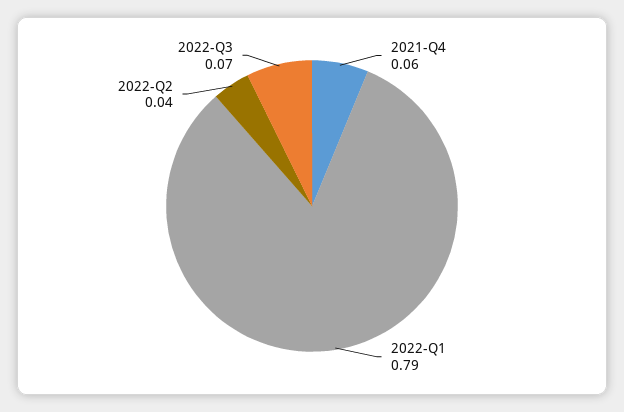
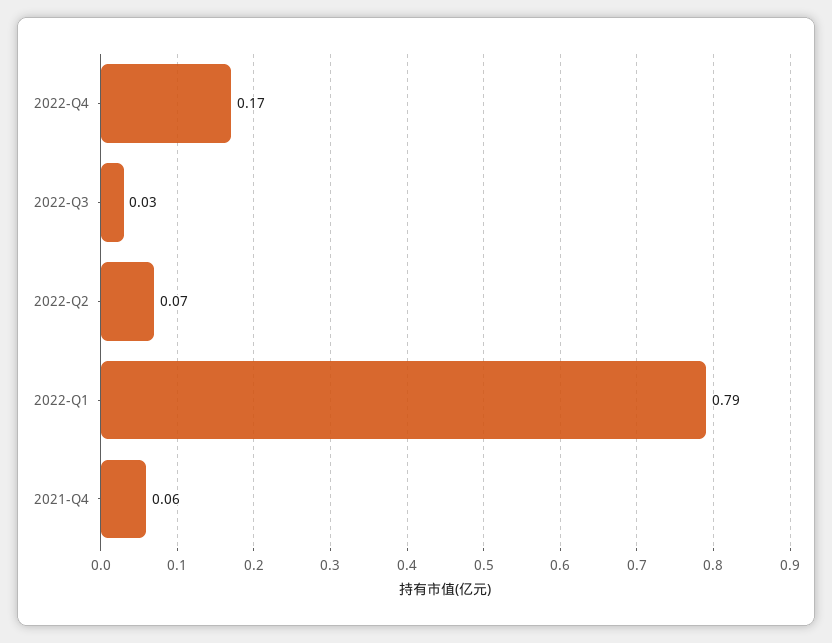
2022-Q2: 0.04 -> 0.07
2022-Q3: 0.07 -> 0.03
2022-Q4: none -> 0.17

